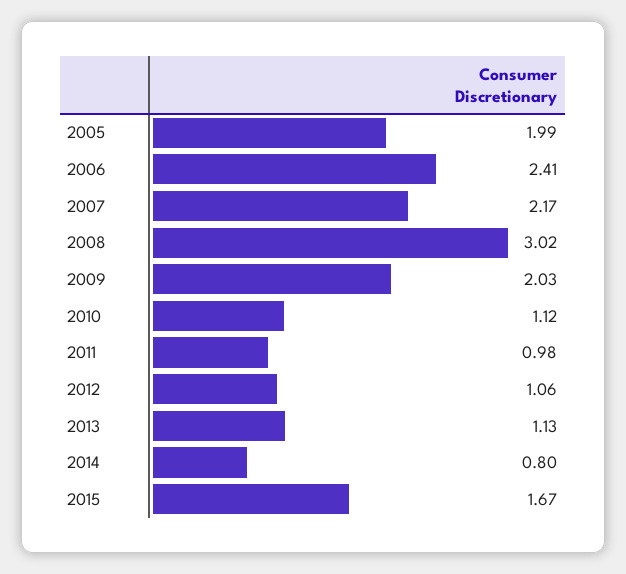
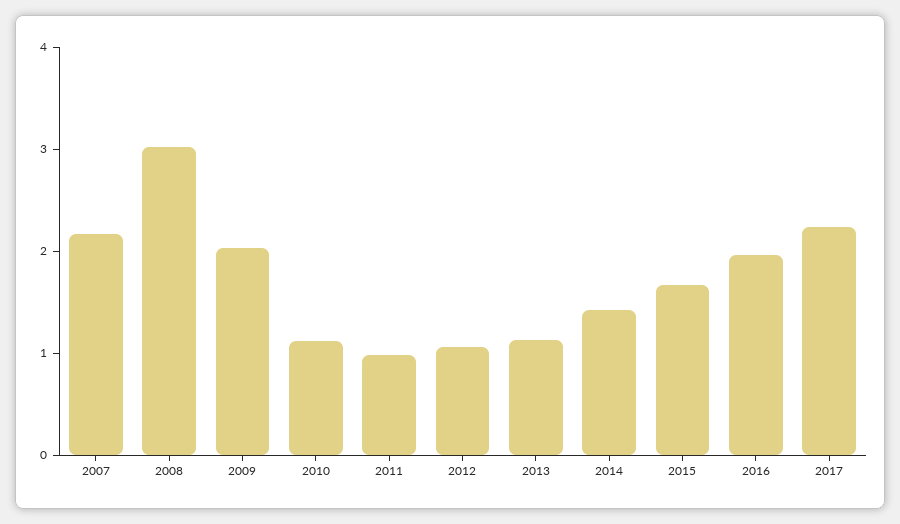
2005: 1.99 -> none
2006: 2.41 -> none
2014: 0.8 -> 1.4
2016: none -> 2
2017: none -> 2.2

